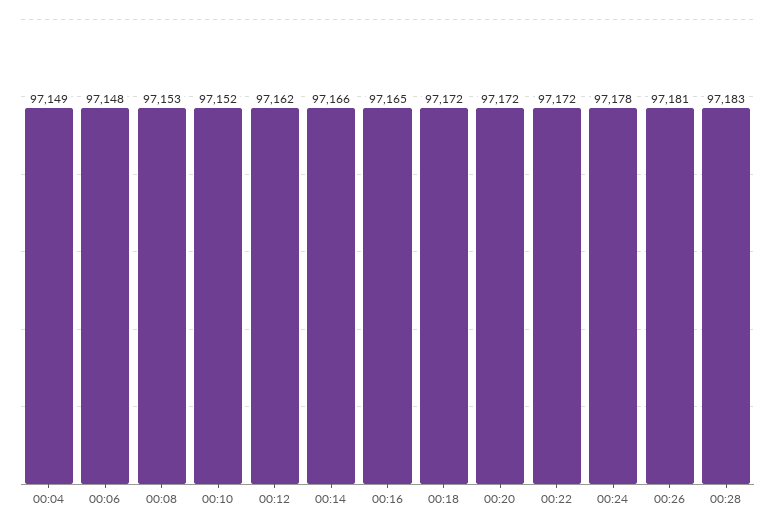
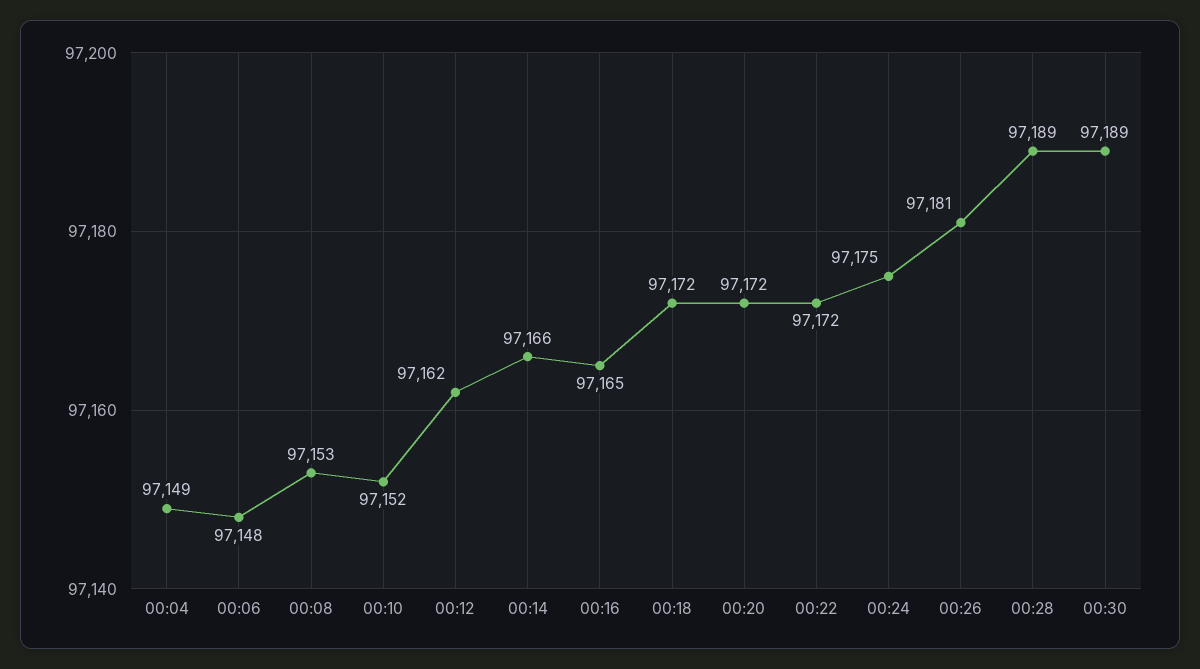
00:24: 97178 -> 97175
00:28: 97183 -> 97189
00:30: none -> 97189

